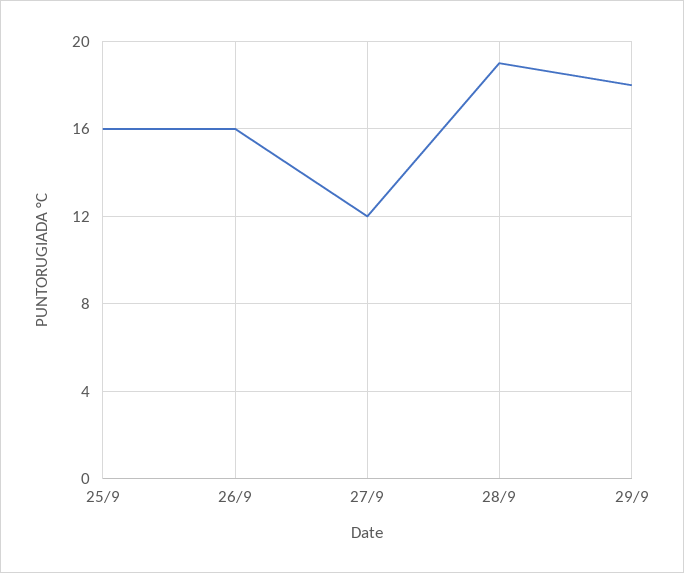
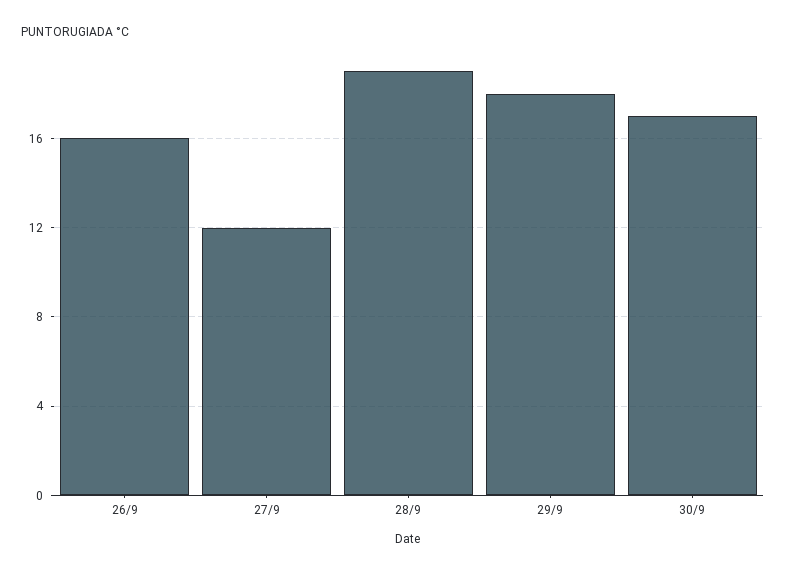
25/9: 16 -> none
30/9: none -> 17

